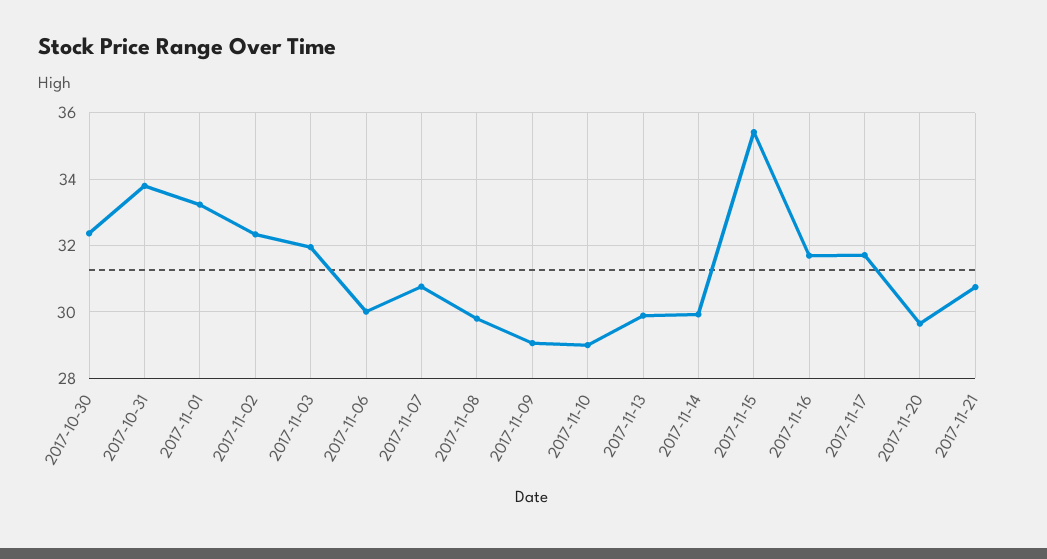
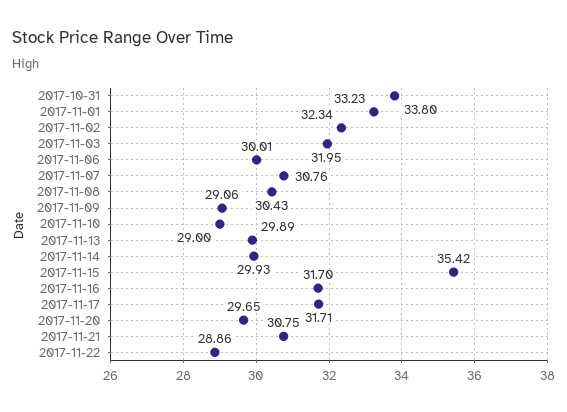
2017-10-30: 32.4 -> none
2017-11-08: 29.8 -> 30.43
2017-11-22: none -> 28.86

